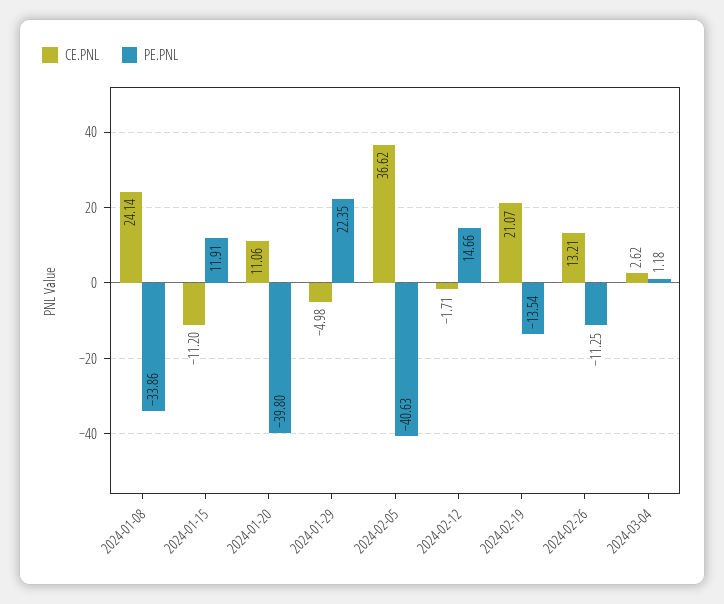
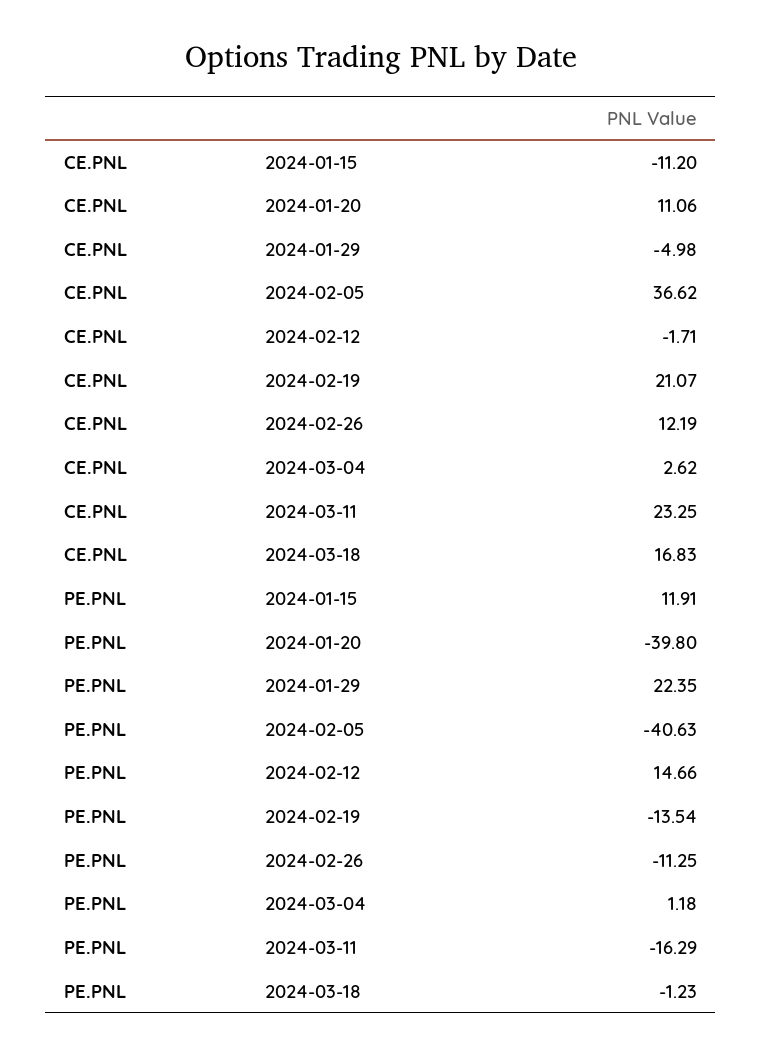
CE.PNL, 2024-01-08: 24.14 -> none
PE.PNL, 2024-01-08: -33.86 -> none
CE.PNL, 2024-02-26: 13.21 -> 12.19
CE.PNL, 2024-03-11: none -> 23.25
CE.PNL, 2024-03-18: none -> 16.83
PE.PNL, 2024-03-11: none -> -16.29
PE.PNL, 2024-03-18: none -> -1.23

